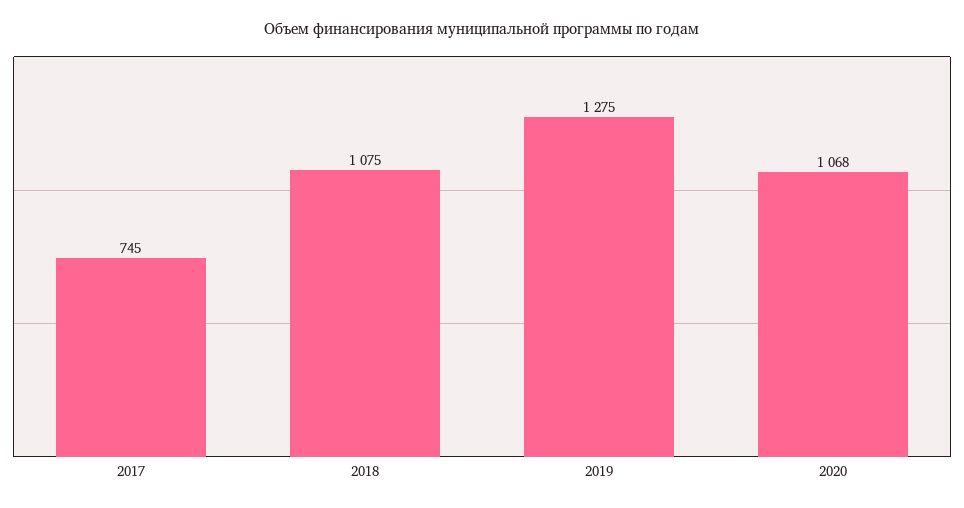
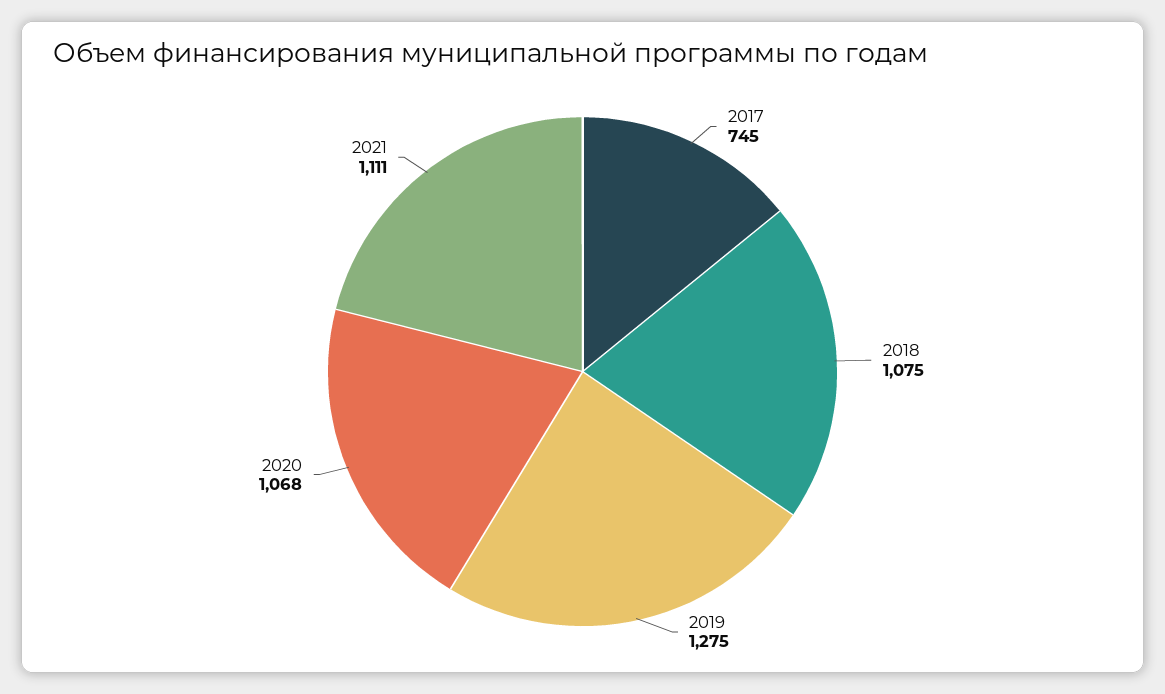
2021: none -> 1111

